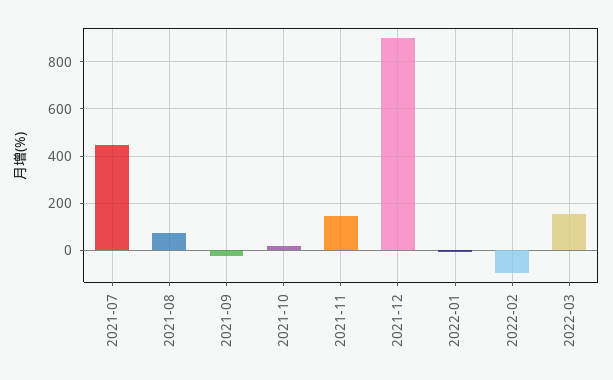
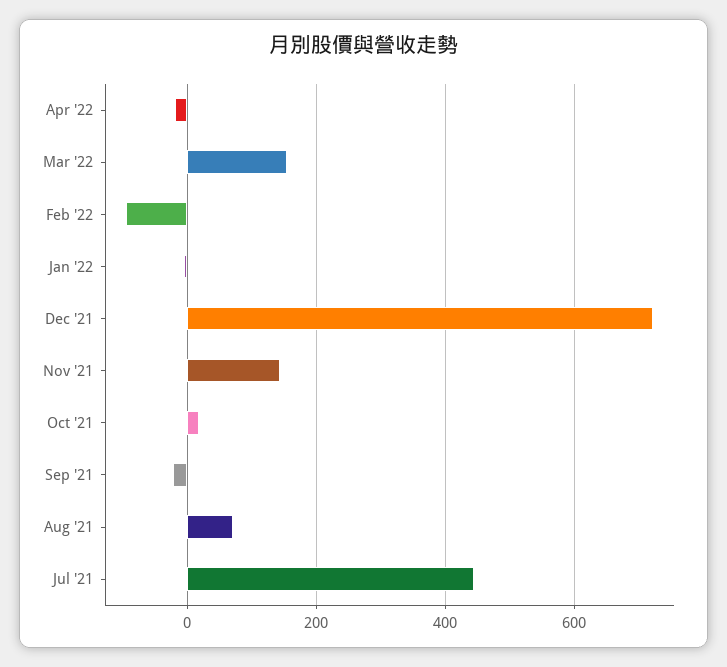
2021-12: 900 -> 720
Apr '22: none -> -20

